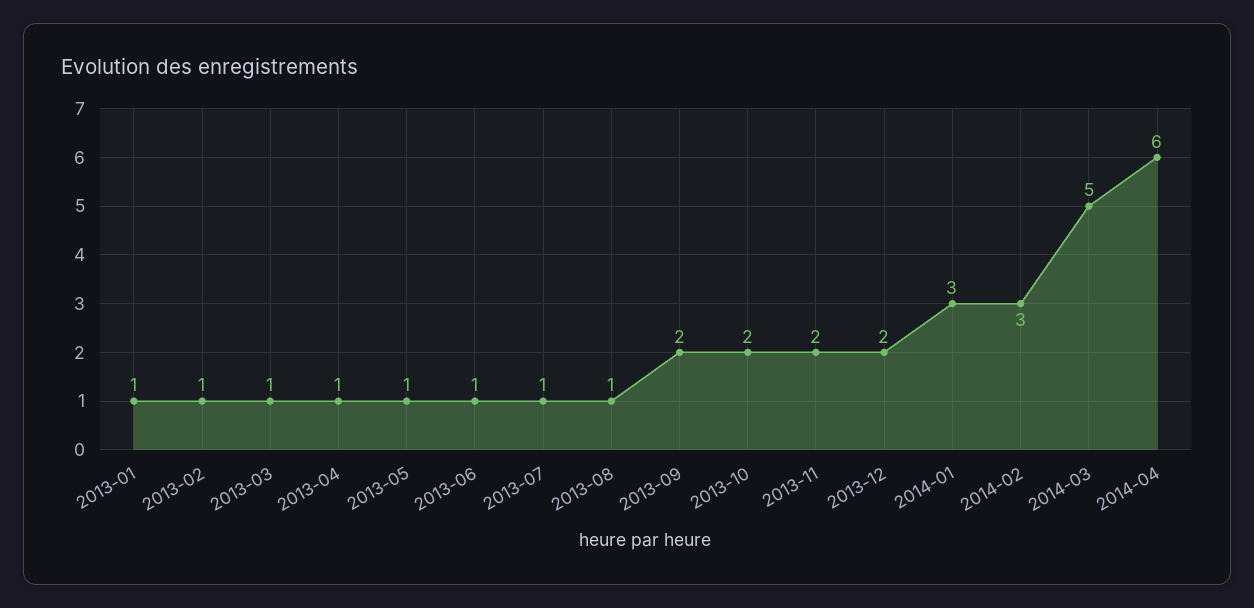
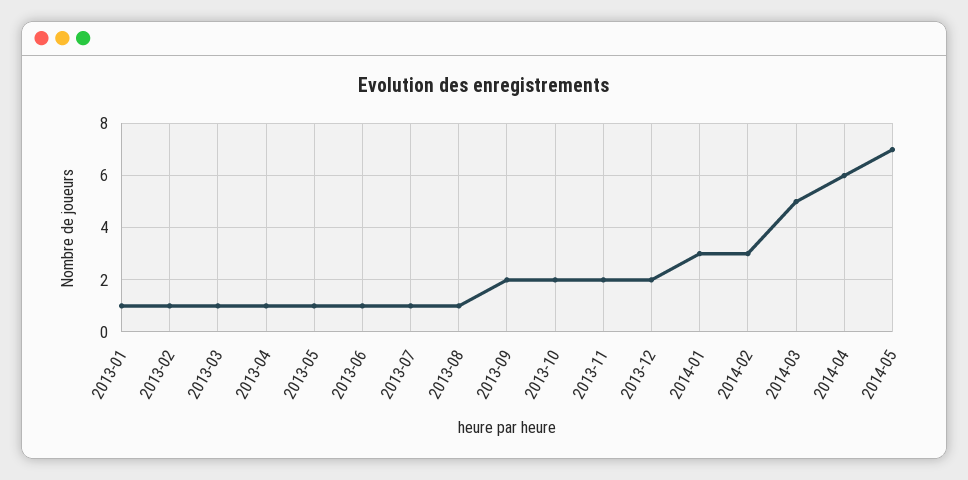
2014-05: none -> 7

